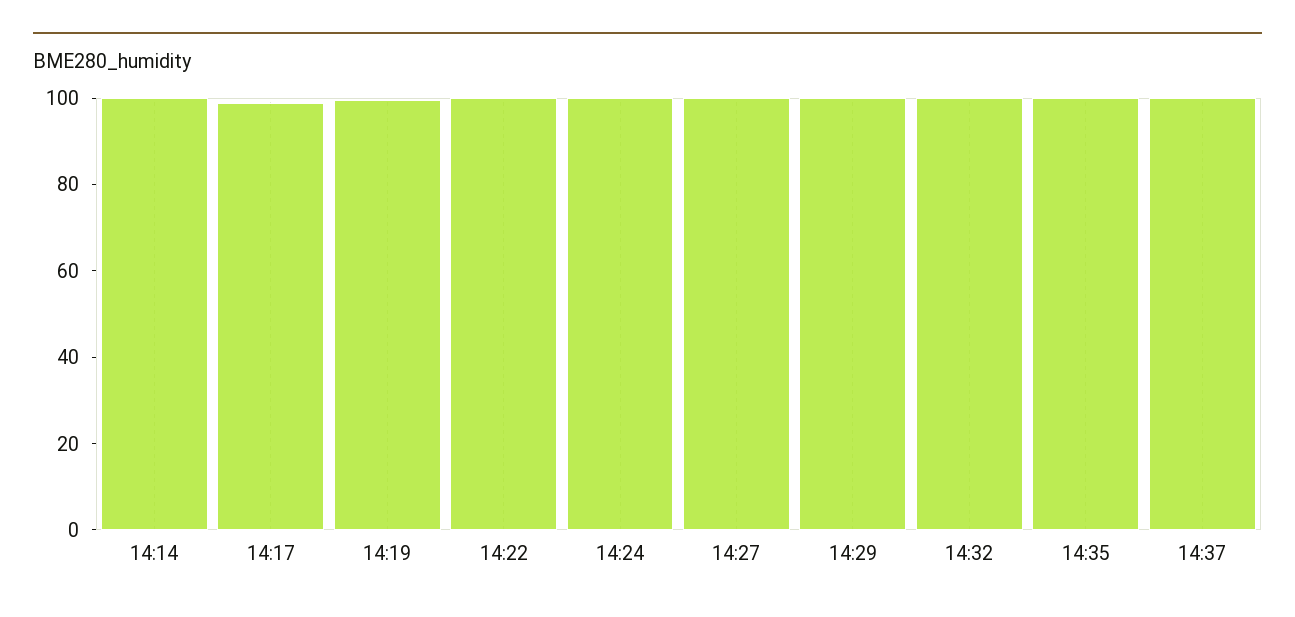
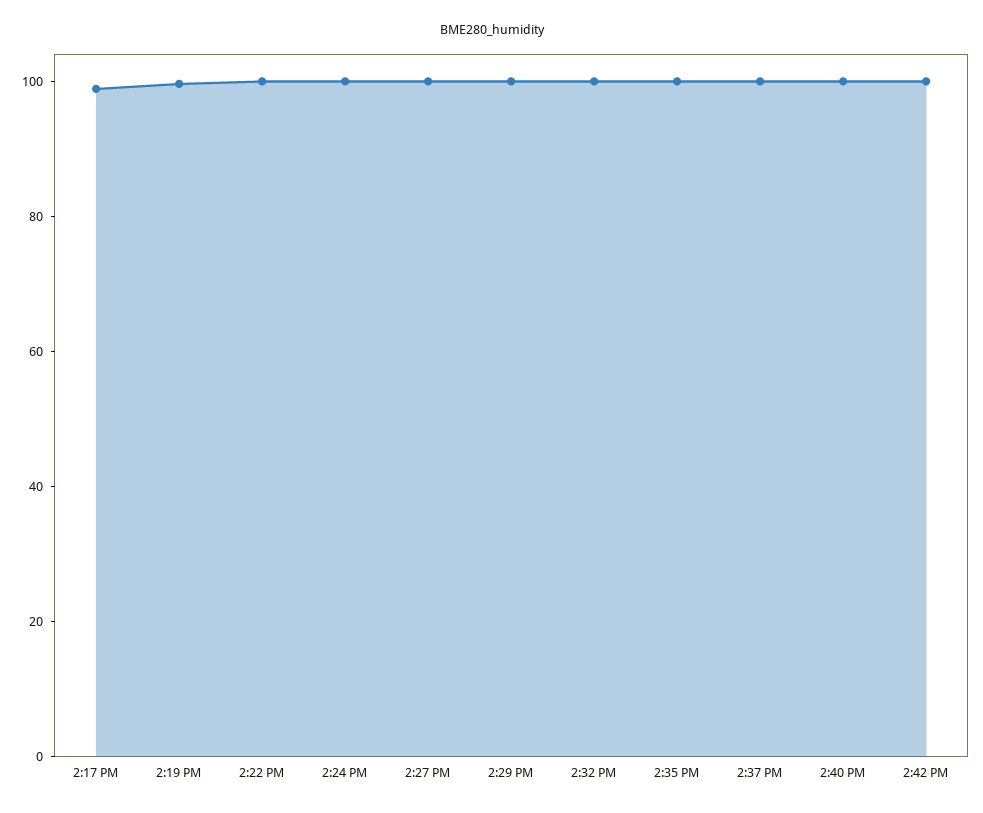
14:14: 100 -> none
2:40 PM: none -> 100
2:42 PM: none -> 100

